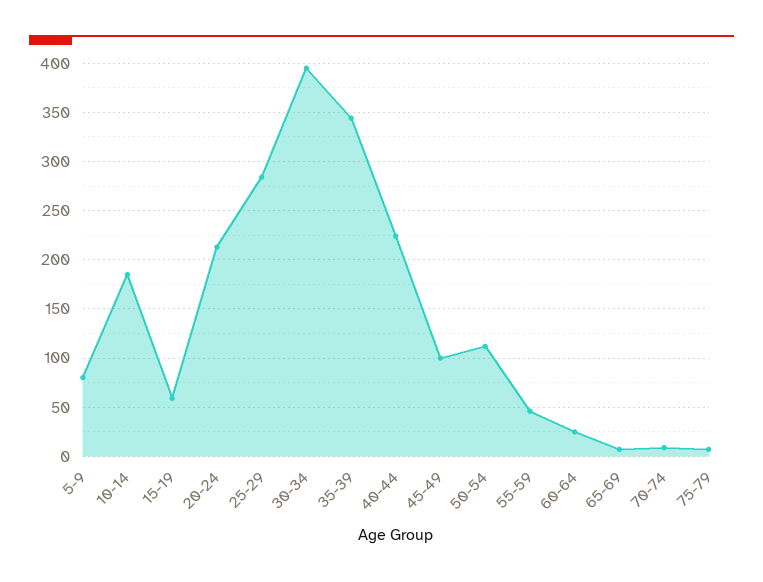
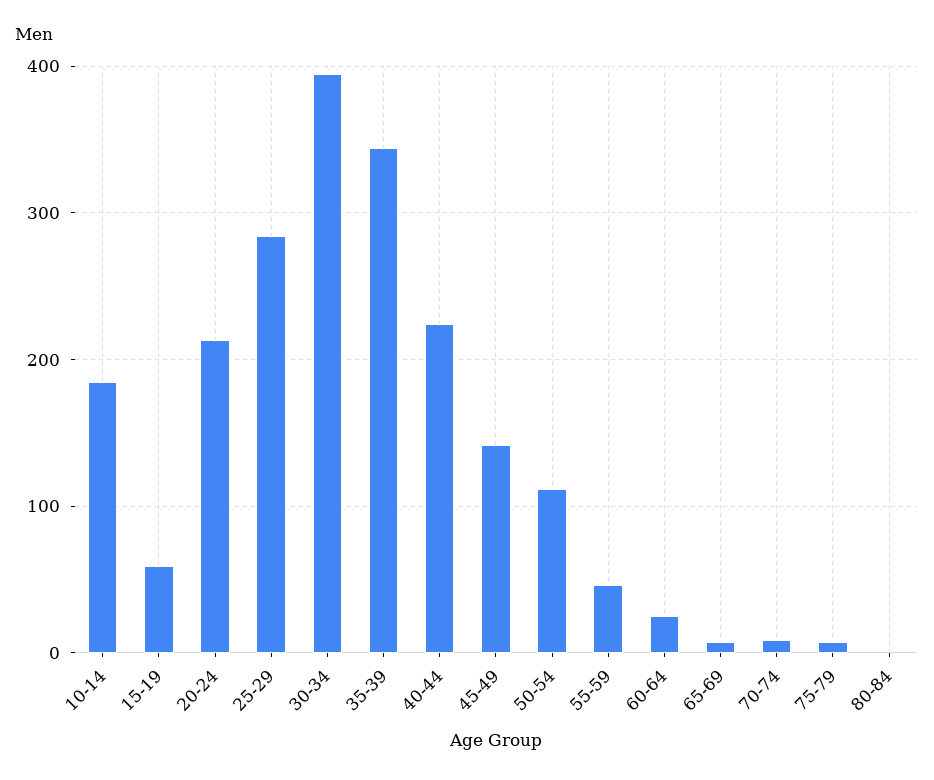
5-9: 80 -> none
45-49: 100 -> 140
80-84: none -> 0

